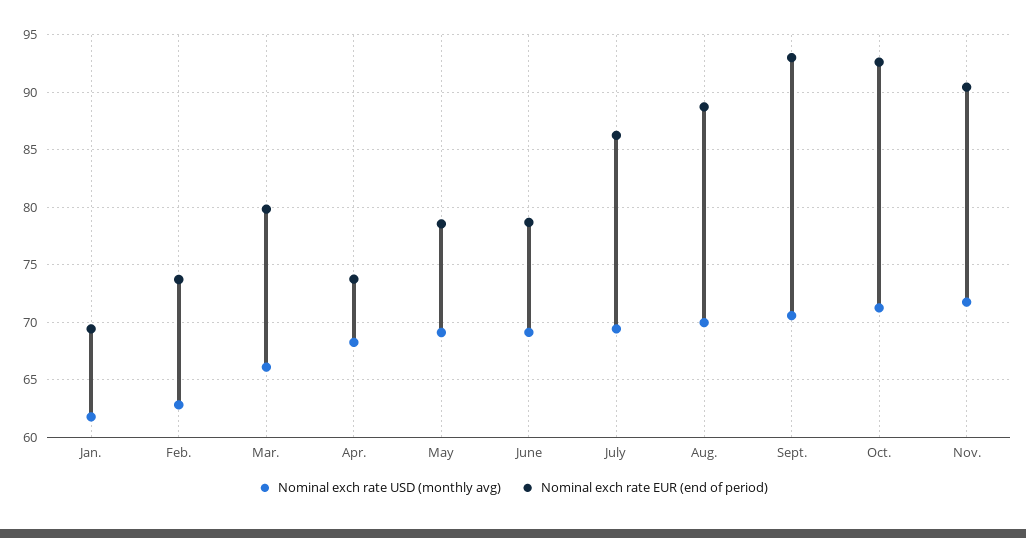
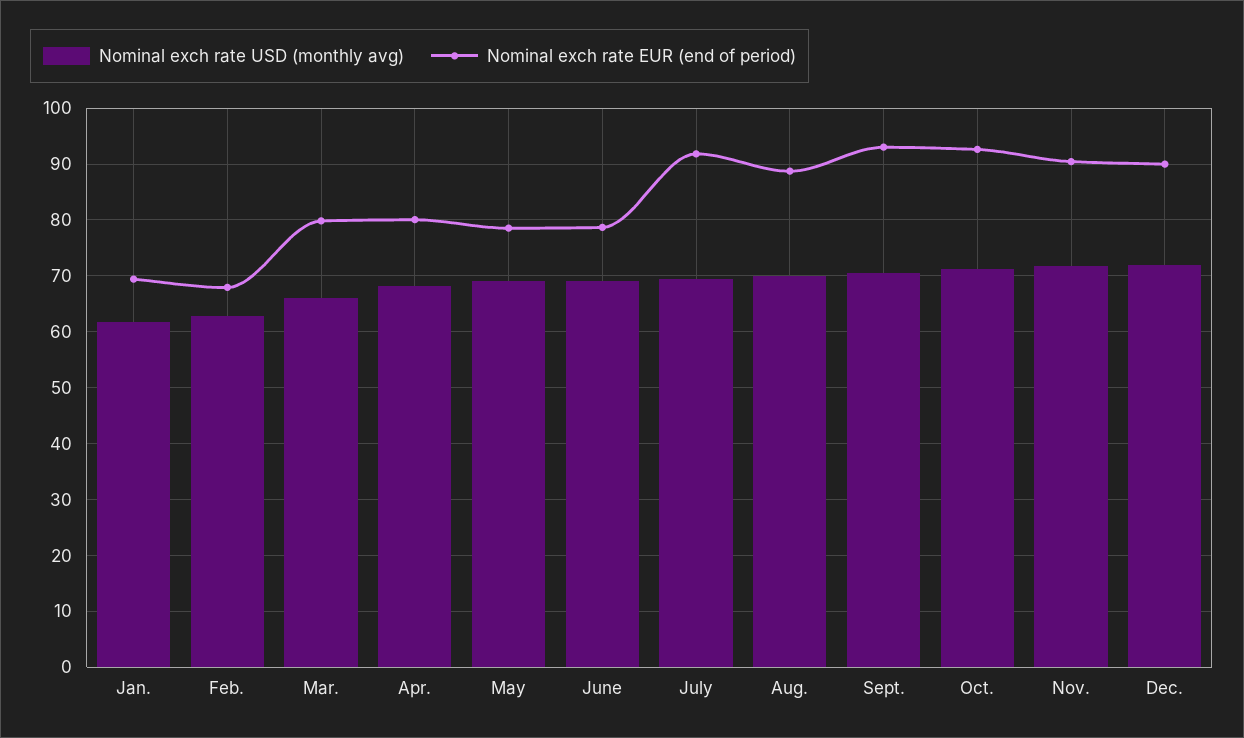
Nominal exch rate EUR (end of period), Feb.: 74 -> 68
Nominal exch rate EUR (end of period), Apr.: 74 -> 80
Nominal exch rate EUR (end of period), July: 86 -> 92
Nominal exch rate USD (monthly avg), Dec.: none -> 72
Nominal exch rate EUR (end of period), Dec.: none -> 90

